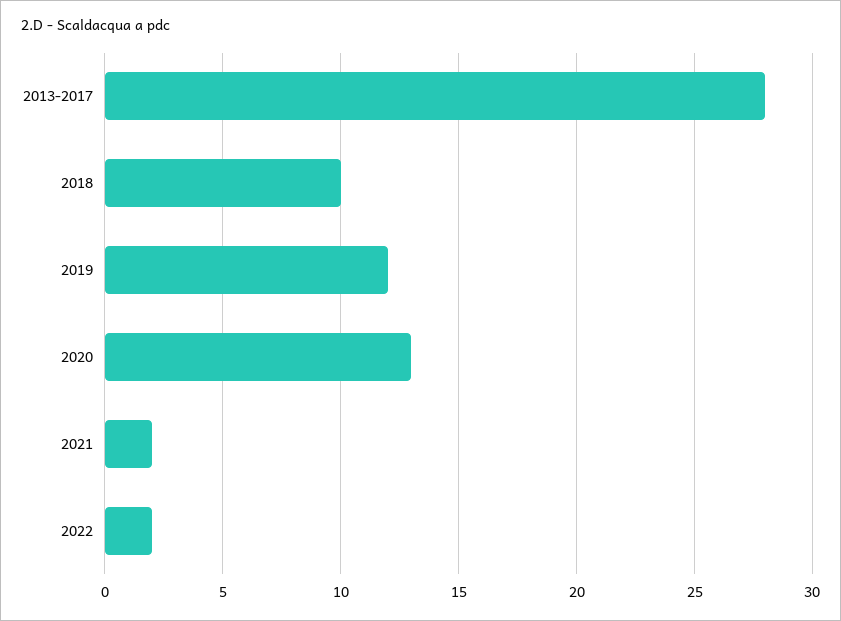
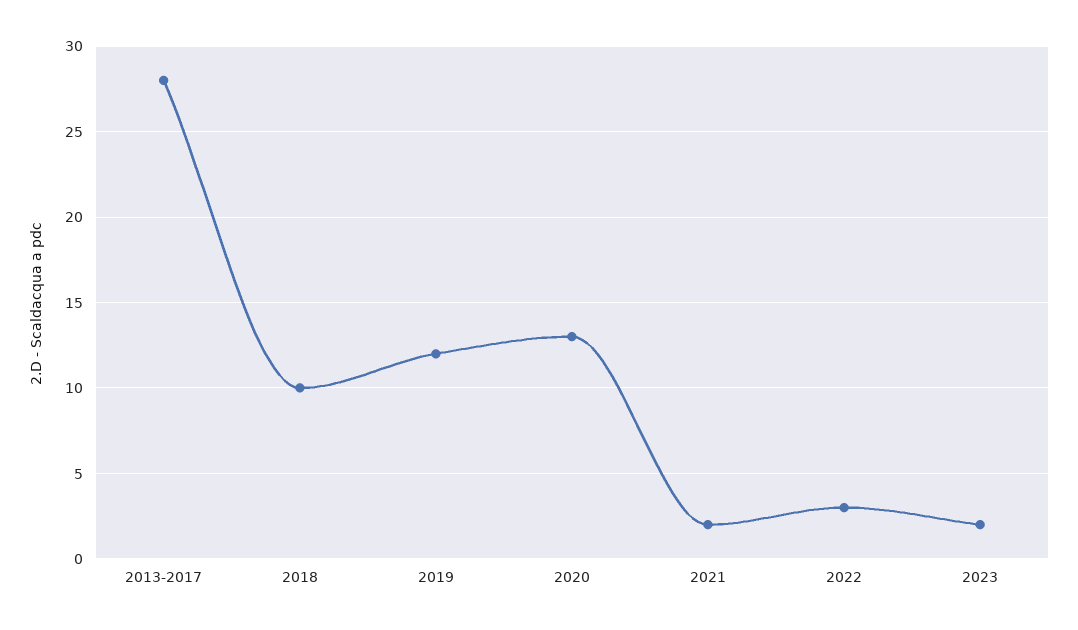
2022: 2 -> 3
2023: none -> 2

